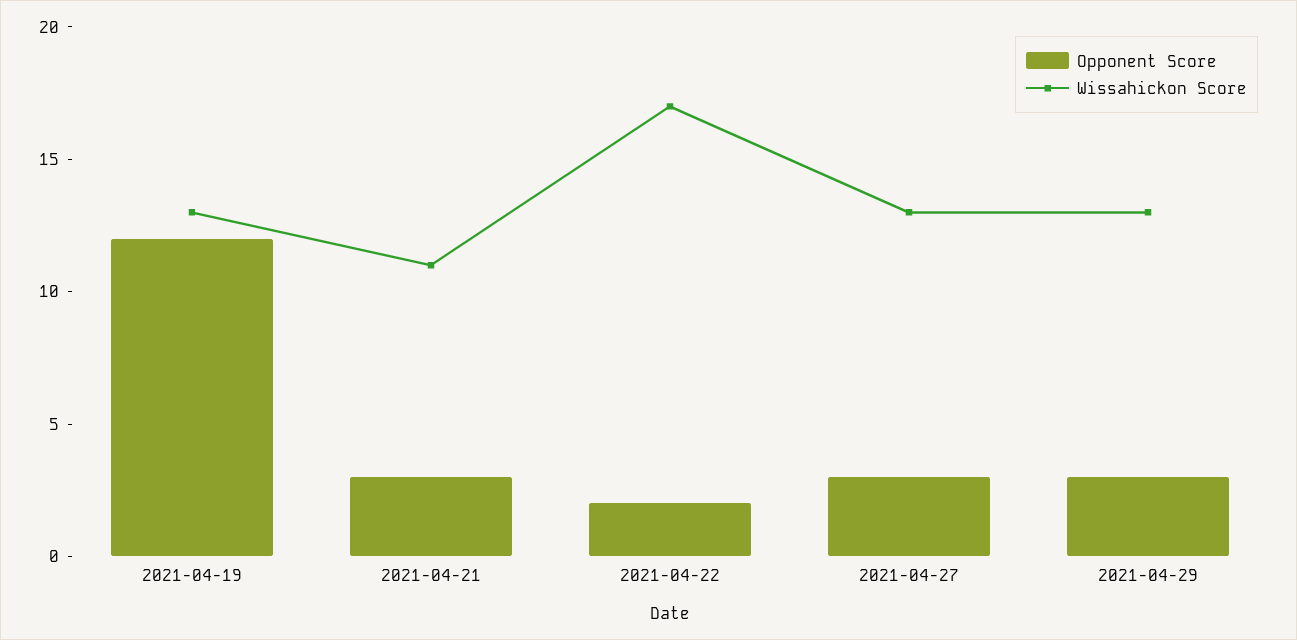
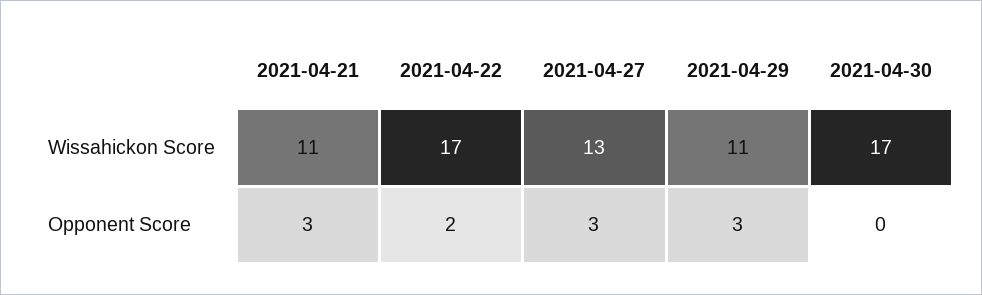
Opponent Score, 2021-04-19: 12 -> none
Wissahickon Score, 2021-04-19: 13 -> none
Wissahickon Score, 2021-04-29: 13 -> 11
Wissahickon Score, 2021-04-30: none -> 17
Opponent Score, 2021-04-30: none -> 0

